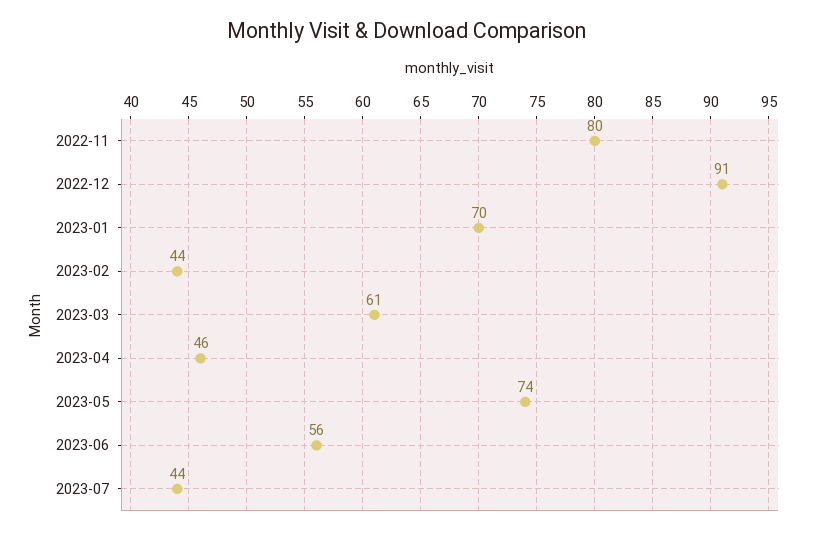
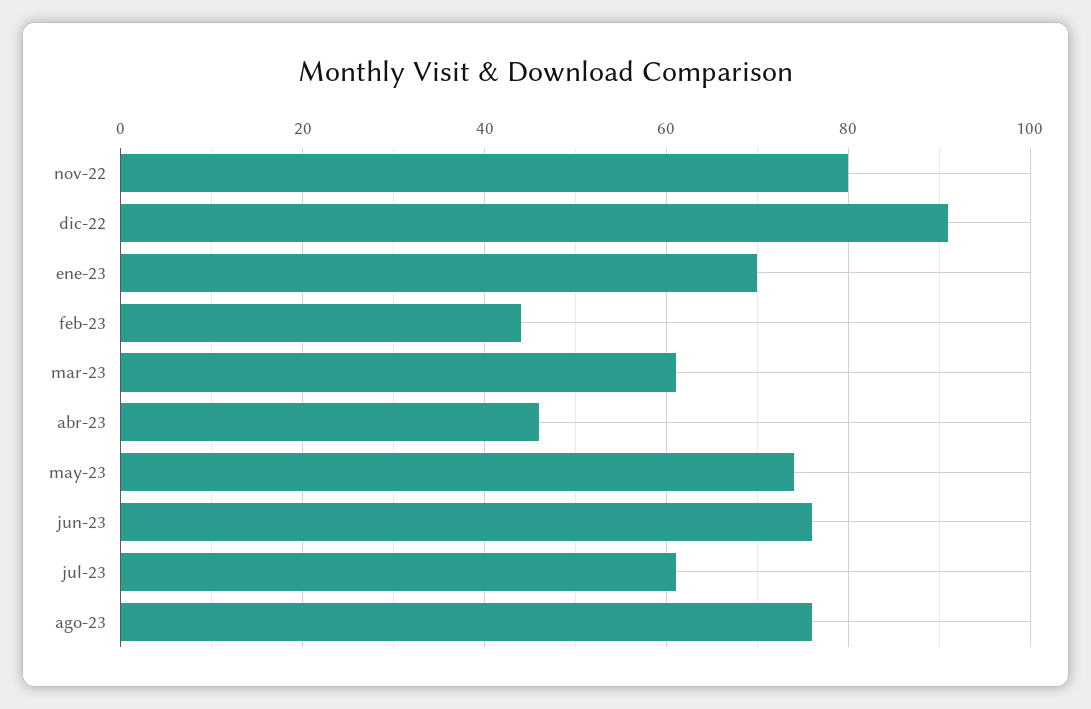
2023-06: 56 -> 75
2023-07: 44 -> 60
ago-23: none -> 75

